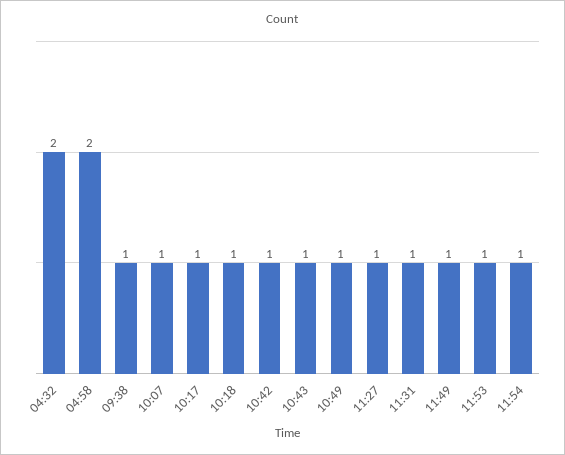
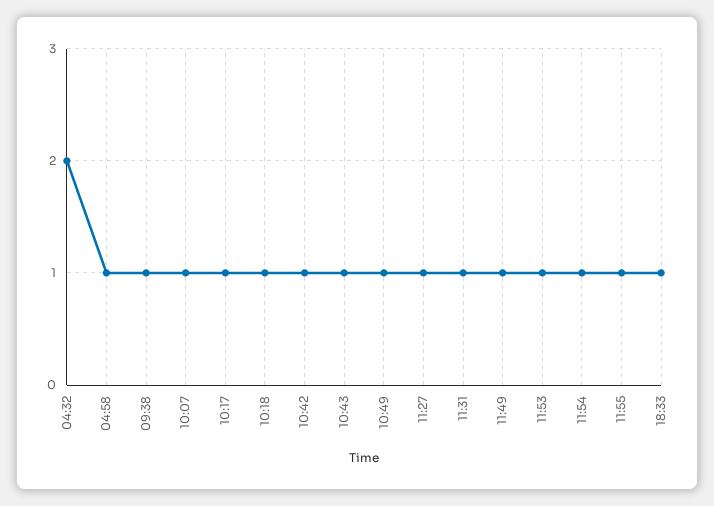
04:58: 2 -> 1
11:55: none -> 1
18:33: none -> 1

